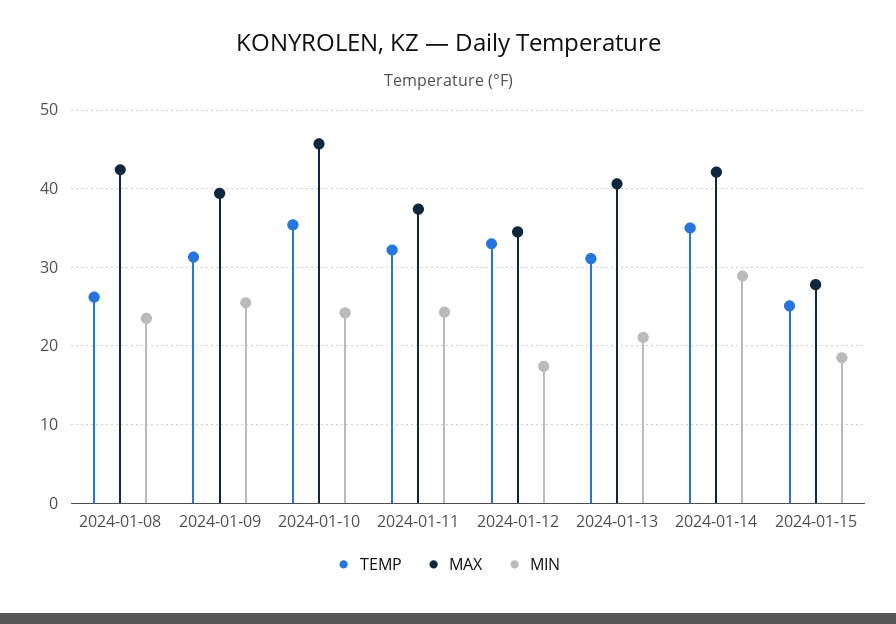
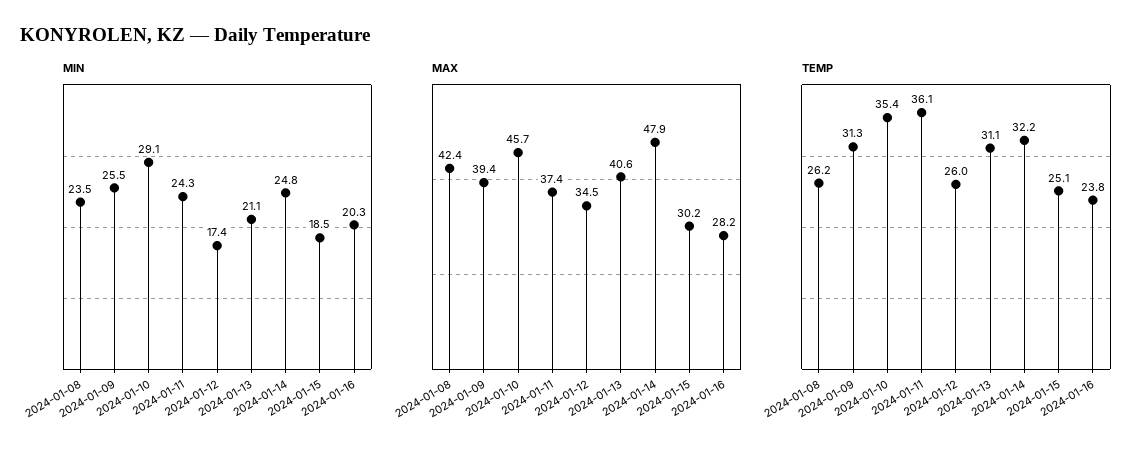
MIN, 2024-01-10: 24 -> 29.1
TEMP, 2024-01-11: 32 -> 36.1
TEMP, 2024-01-12: 33 -> 26
TEMP, 2024-01-14: 35 -> 32.2
MAX, 2024-01-14: 42 -> 47.9
MIN, 2024-01-14: 29 -> 24.8
MAX, 2024-01-15: 28 -> 30.2
MIN, 2024-01-16: none -> 20.3
MAX, 2024-01-16: none -> 28.2
TEMP, 2024-01-16: none -> 23.8

